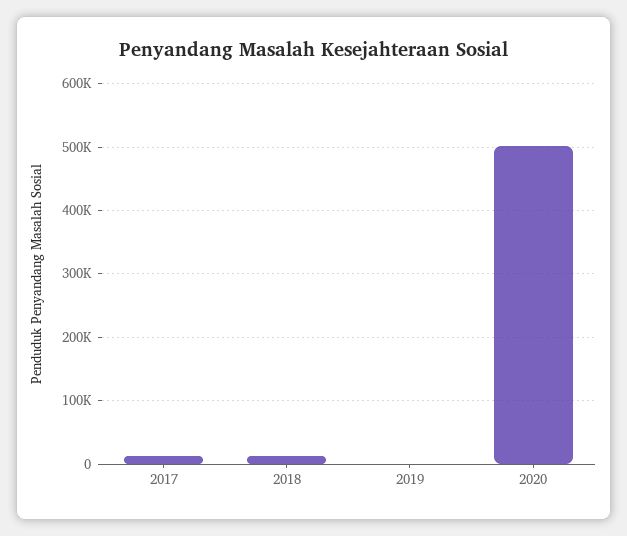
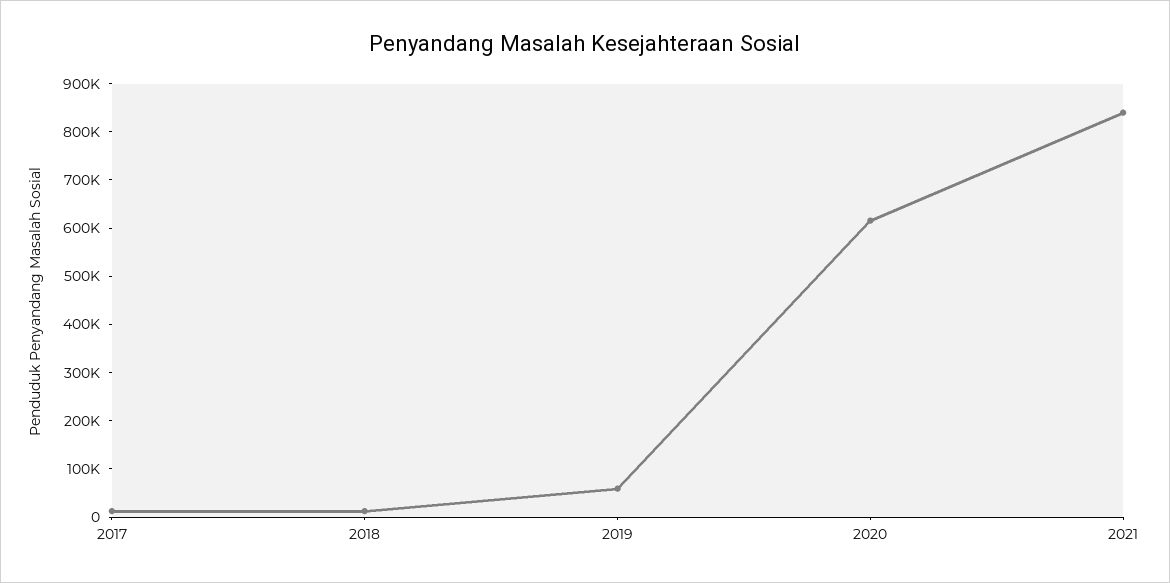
2019: 0 -> 60000
2020: 500000 -> 620000
2021: none -> 840000

